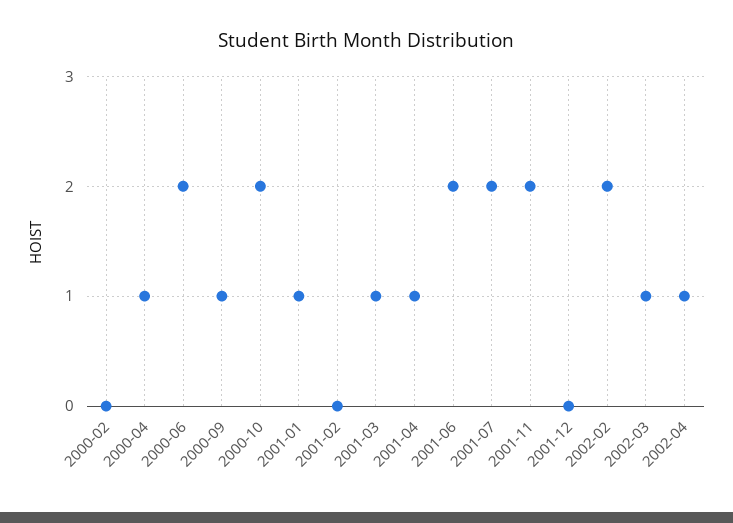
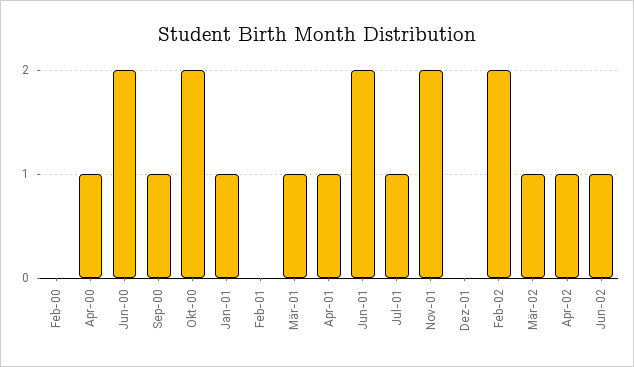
2001-07: 2 -> 1
Jun-02: none -> 1

